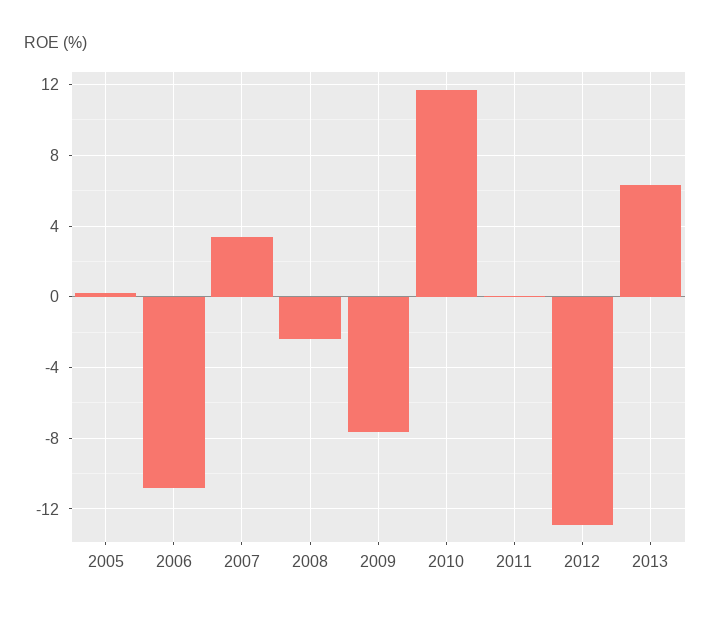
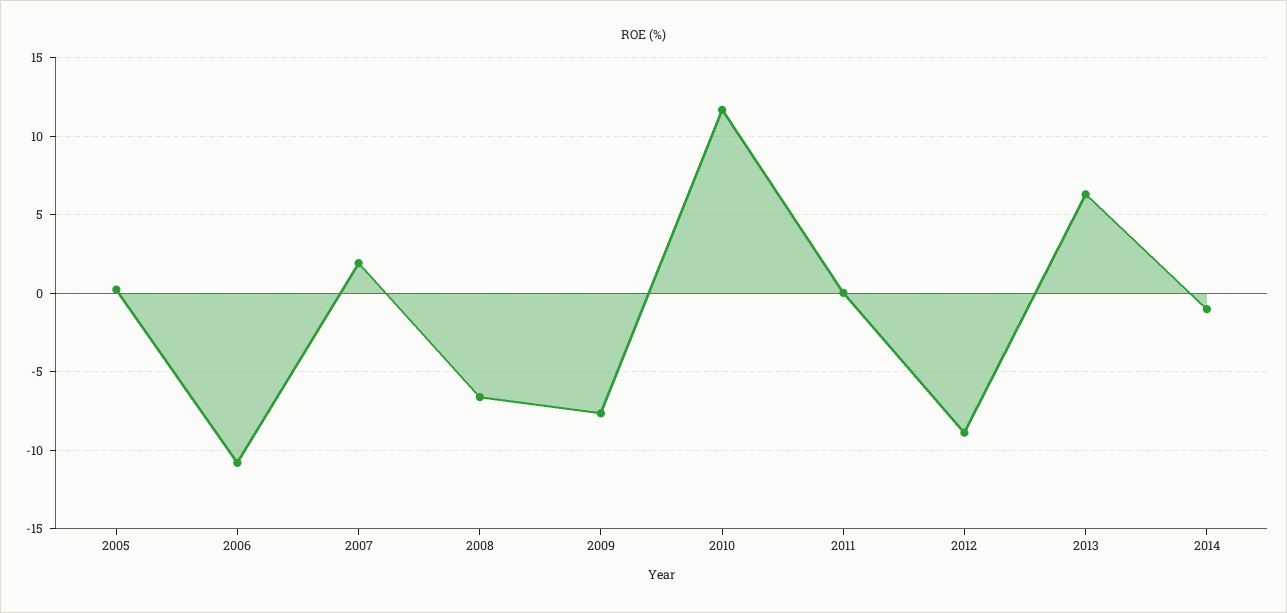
2007: 3.5 -> 2
2008: -2.5 -> -6.5
2012: -13 -> -9
2014: none -> -1

